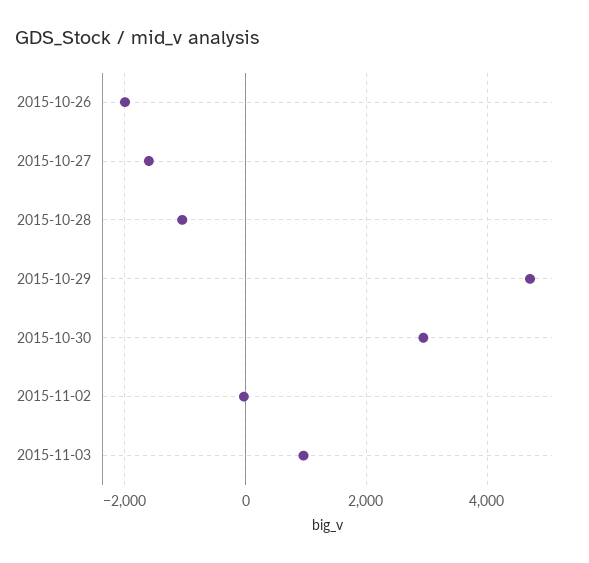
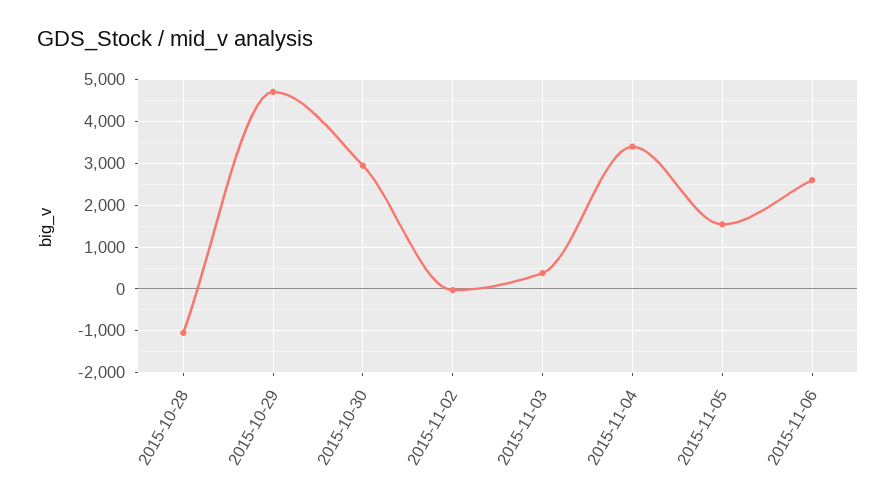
2015-10-26: -2000 -> none
2015-10-27: -1600 -> none
2015-11-03: 1000 -> 400
2015-11-04: none -> 3400
2015-11-05: none -> 1600
2015-11-06: none -> 2600

